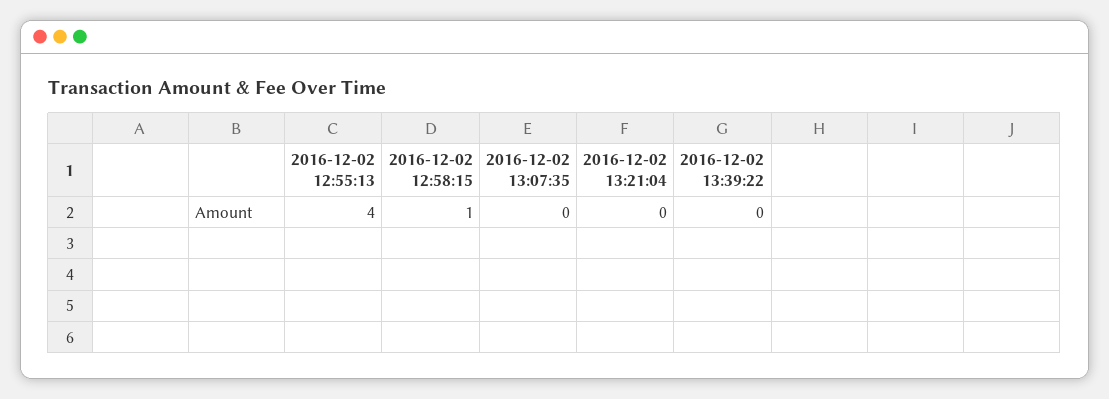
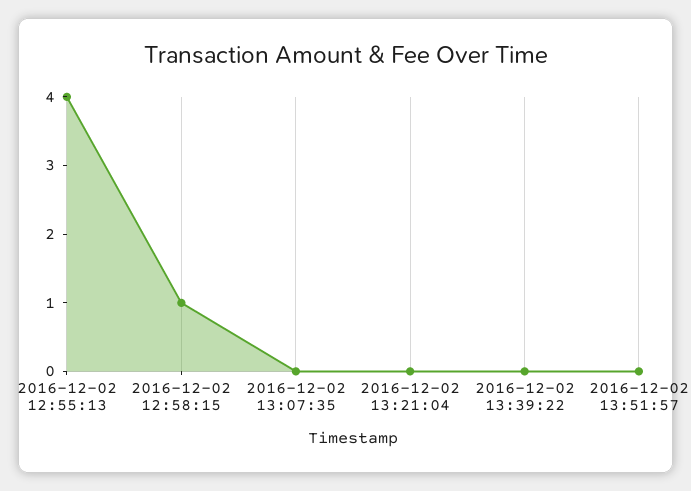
2016-12-02 13:51:57: none -> 0

